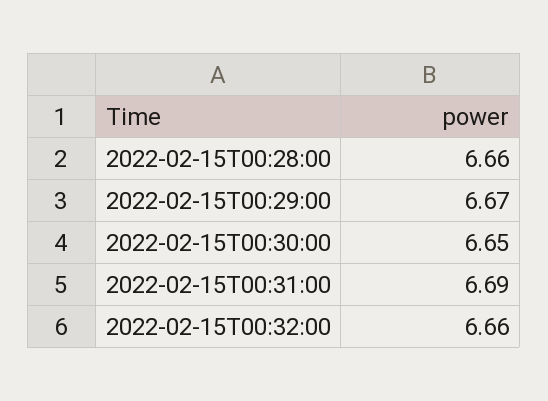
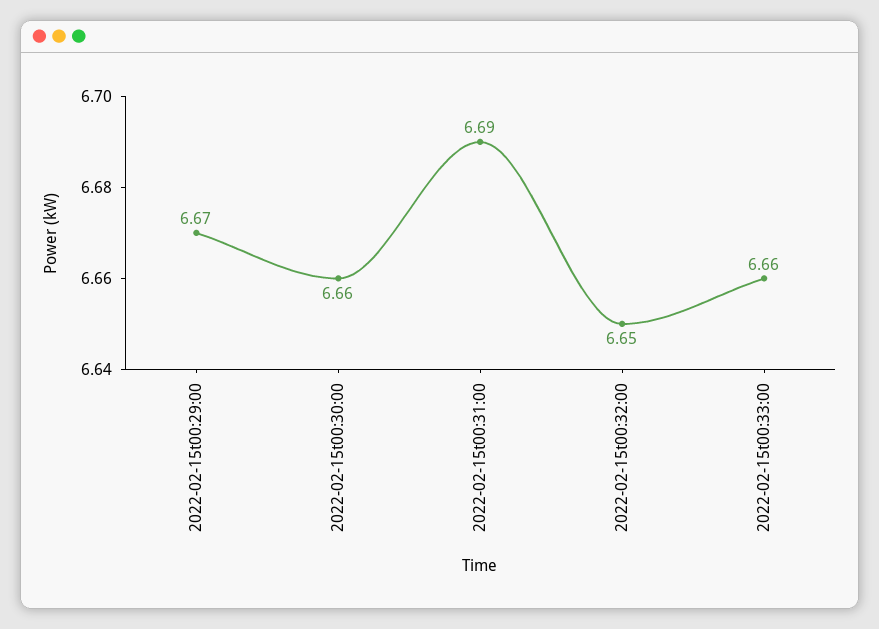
2022-02-15T00:28:00: 6.66 -> none
2022-02-15T00:30:00: 6.65 -> 6.66
2022-02-15T00:32:00: 6.66 -> 6.65
2022-02-15t00:33:00: none -> 6.66

